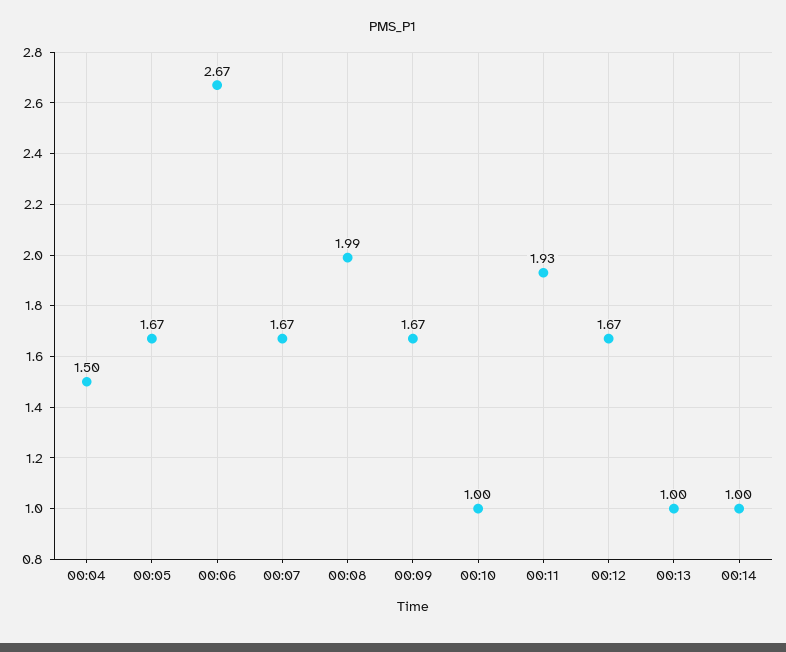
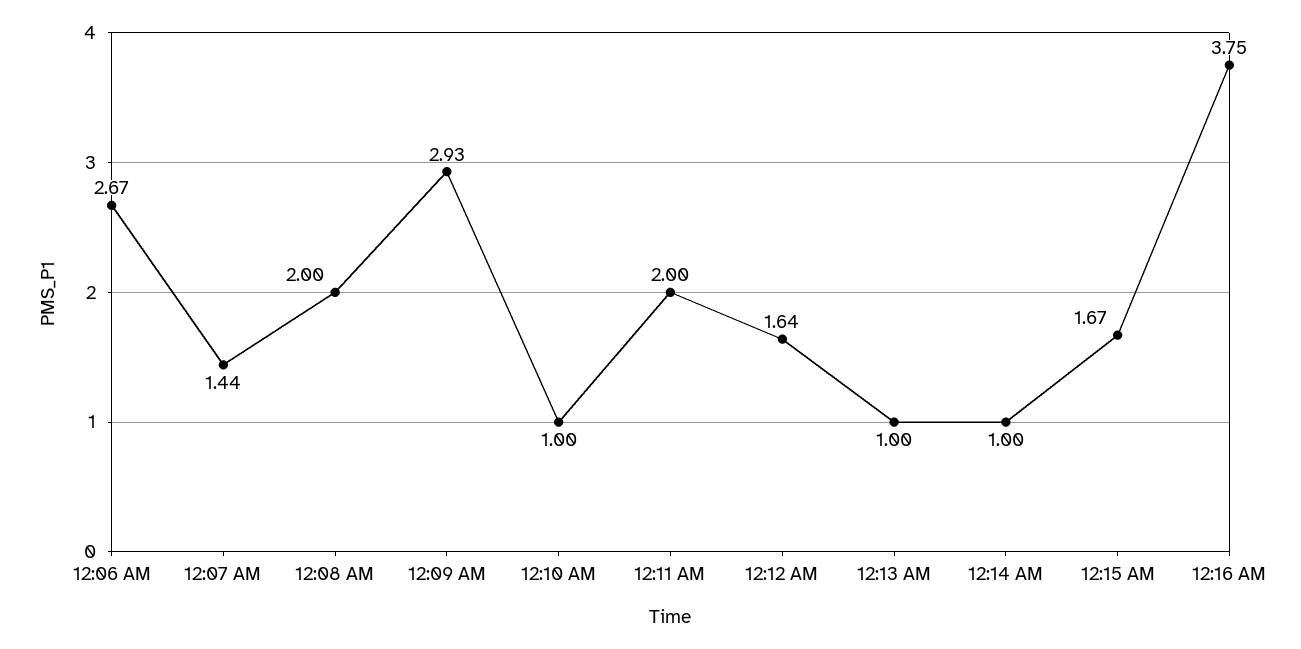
00:04: 1.5 -> none
00:05: 1.67 -> none
00:07: 1.67 -> 1.44
00:08: 1.99 -> 2
00:09: 1.67 -> 2.93
00:11: 1.93 -> 2
00:12: 1.67 -> 1.64
12:15 AM: none -> 1.67
12:16 AM: none -> 3.75

